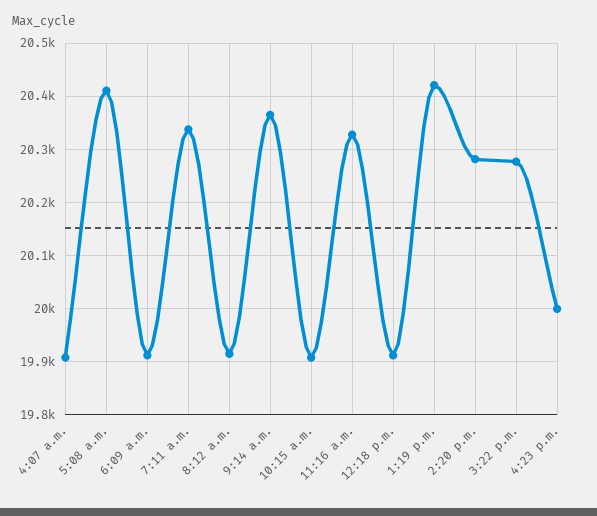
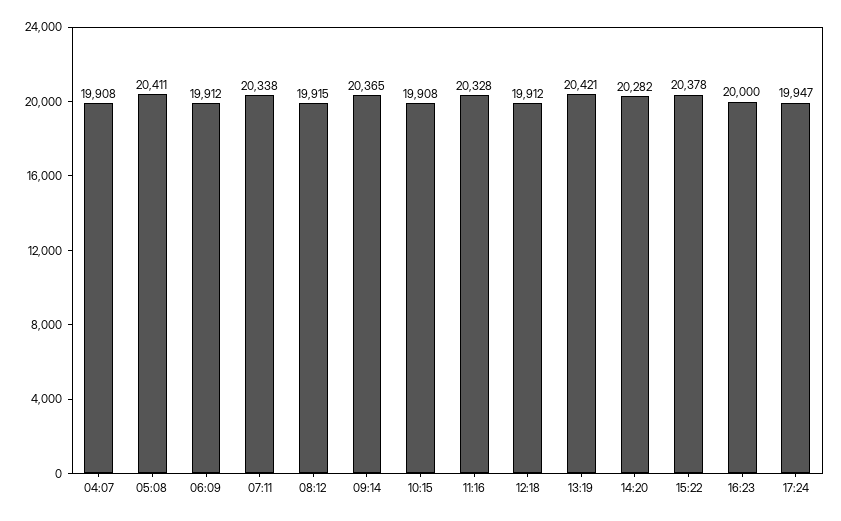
3:22 p.m.: 20280 -> 20378
17:24: none -> 19947

